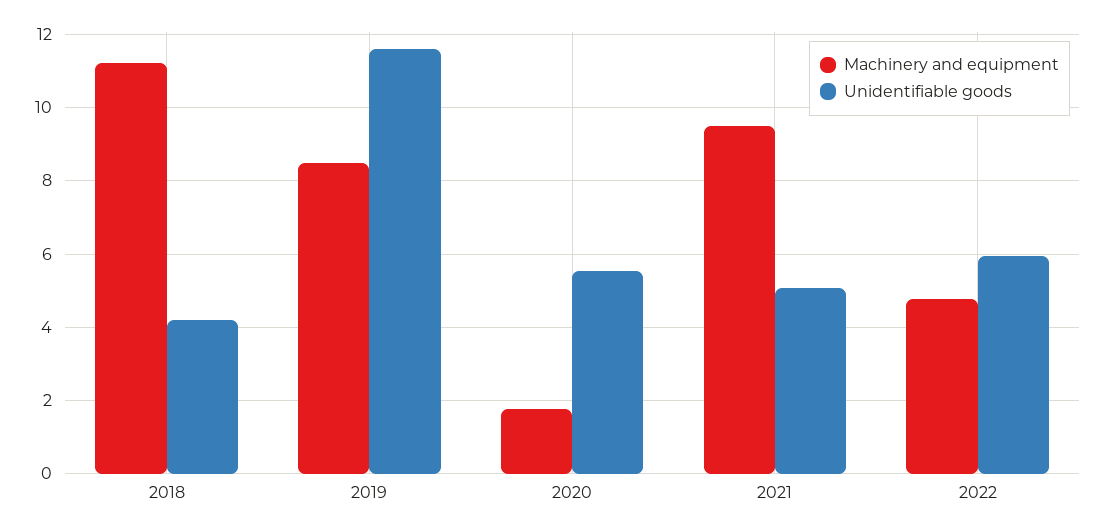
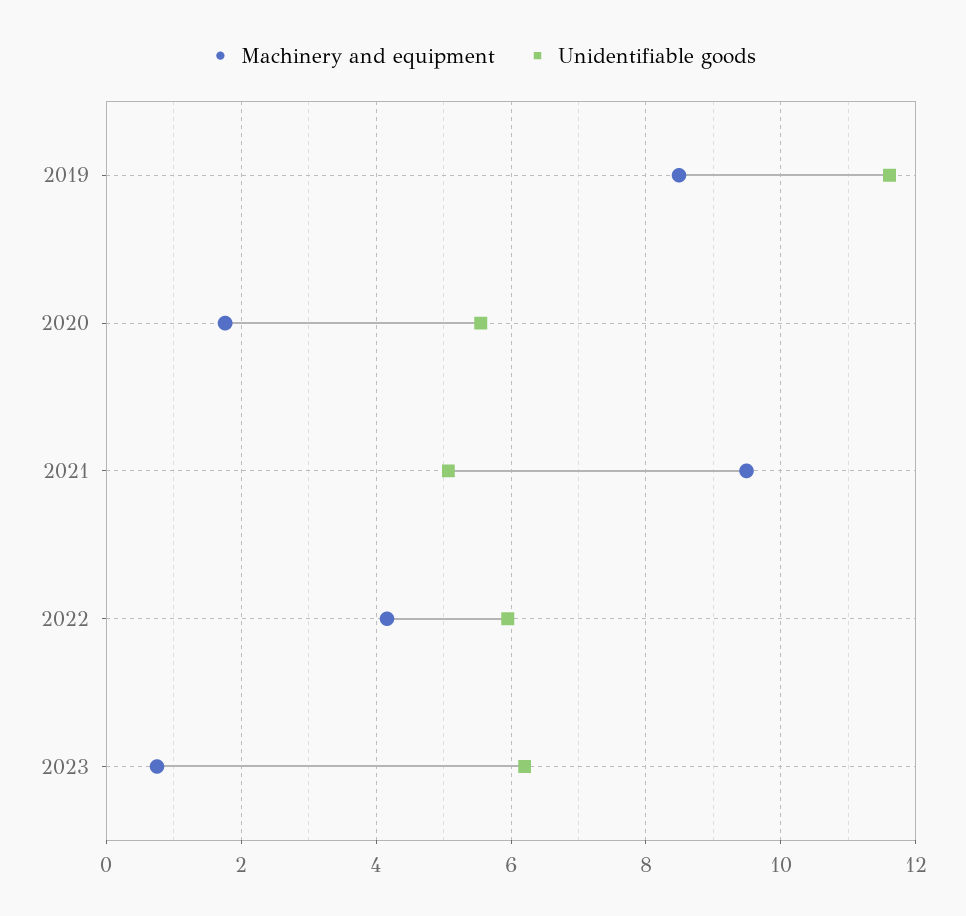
Machinery and equipment, 2018: 11.2 -> none
Unidentifiable goods, 2018: 4.2 -> none
Machinery and equipment, 2022: 4.8 -> 4.2
Machinery and equipment, 2023: none -> 0.8
Unidentifiable goods, 2023: none -> 6.2

